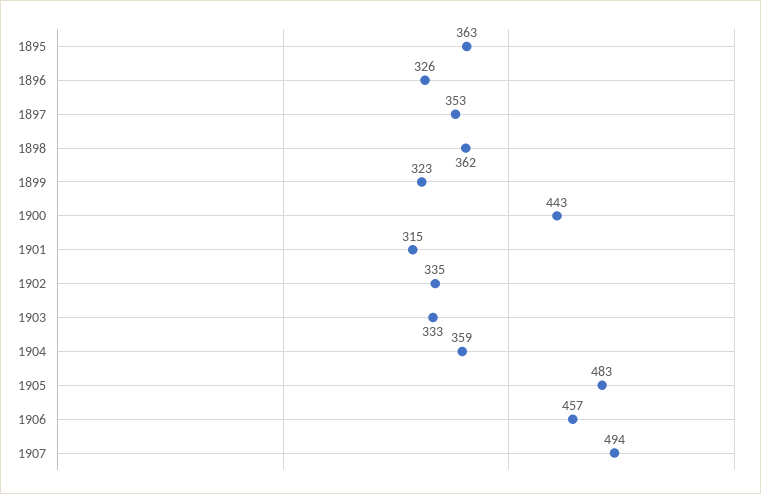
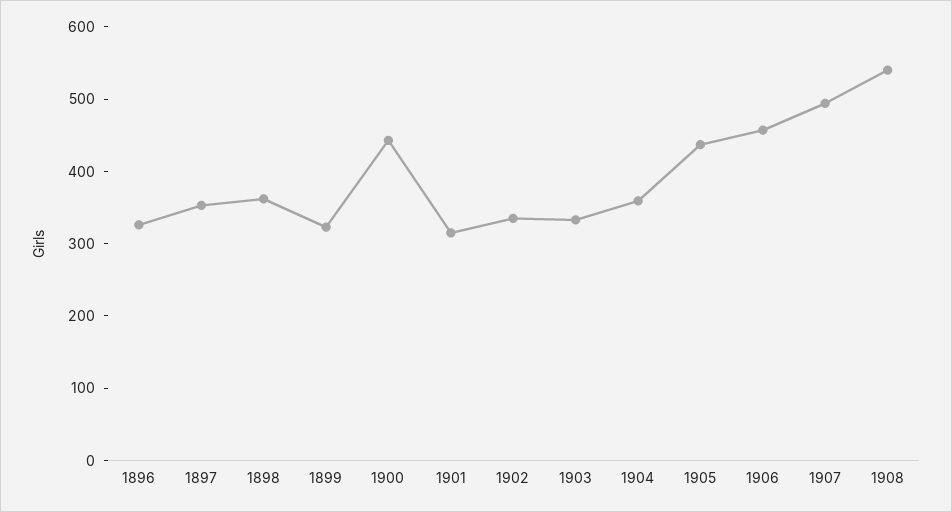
1895: 363 -> none
1905: 483 -> 440
1908: none -> 540

